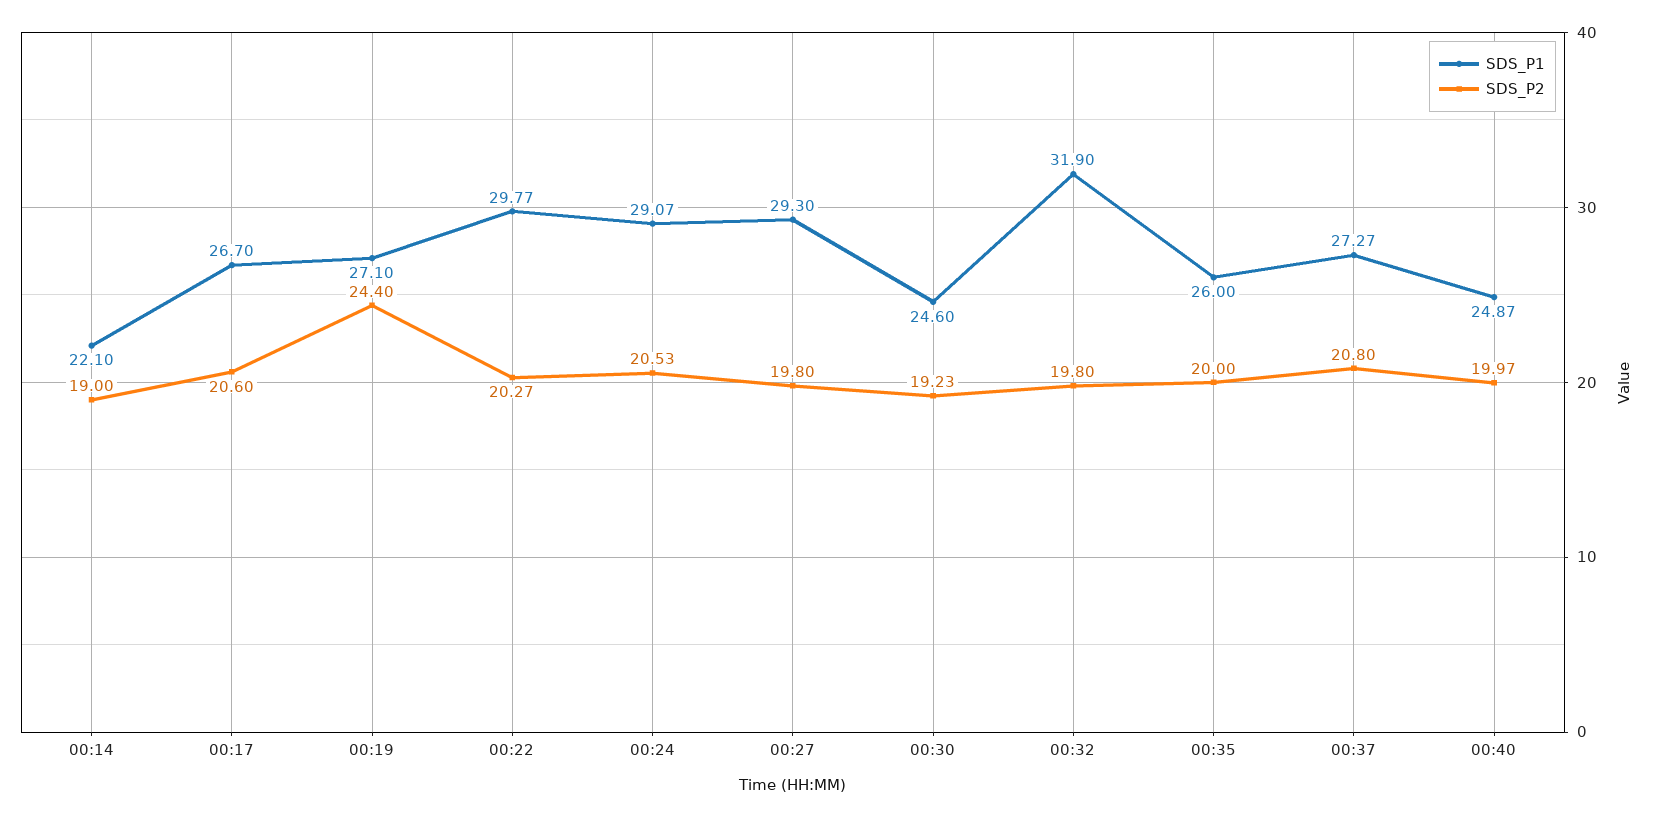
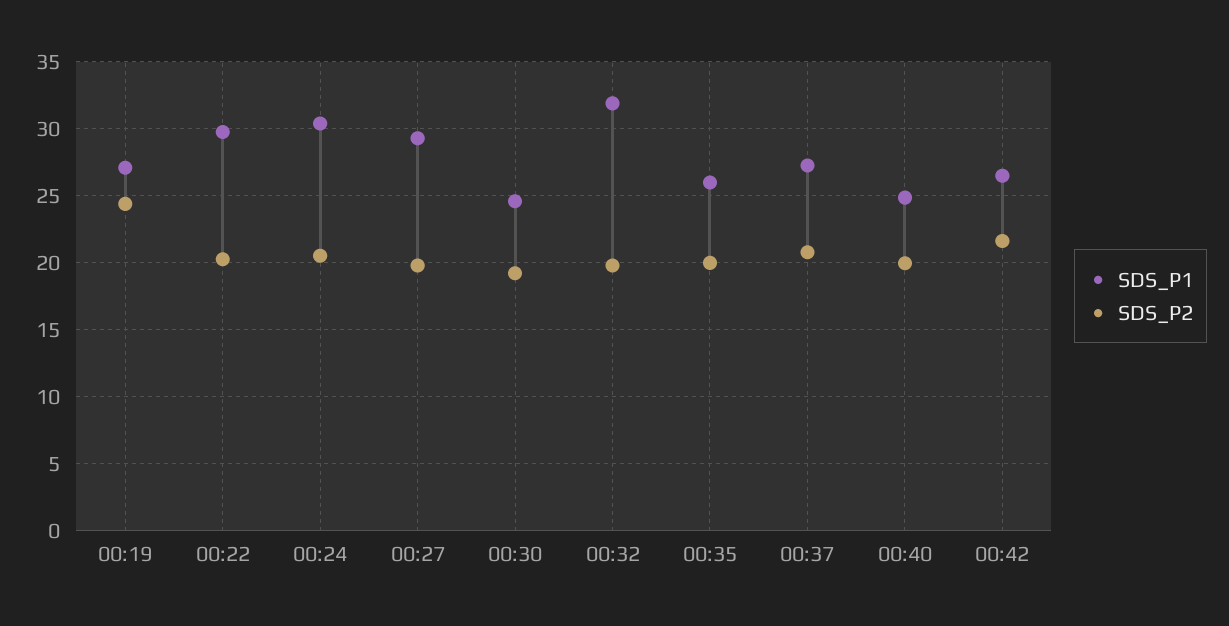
SDS_P1, 00:14: 22.1 -> none
SDS_P2, 00:14: 19 -> none
SDS_P1, 00:17: 26.7 -> none
SDS_P2, 00:17: 20.6 -> none
SDS_P1, 00:24: 29.07 -> 30.5
SDS_P1, 00:42: none -> 26.5
SDS_P2, 00:42: none -> 21.5

